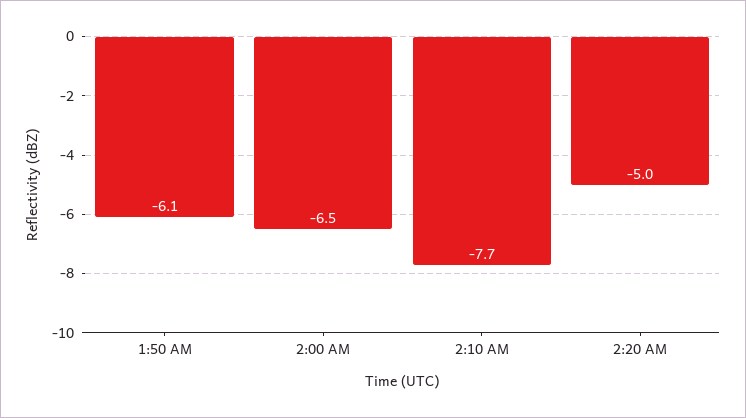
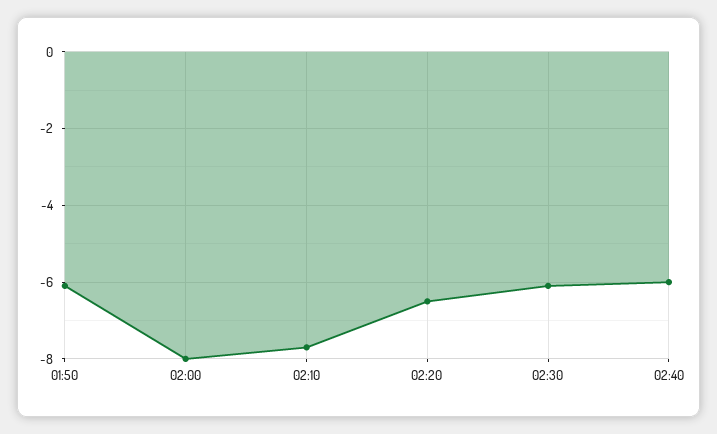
2:00 AM: -6.5 -> -8
2:20 AM: -5 -> -6.5
02:30: none -> -6
02:40: none -> -6

